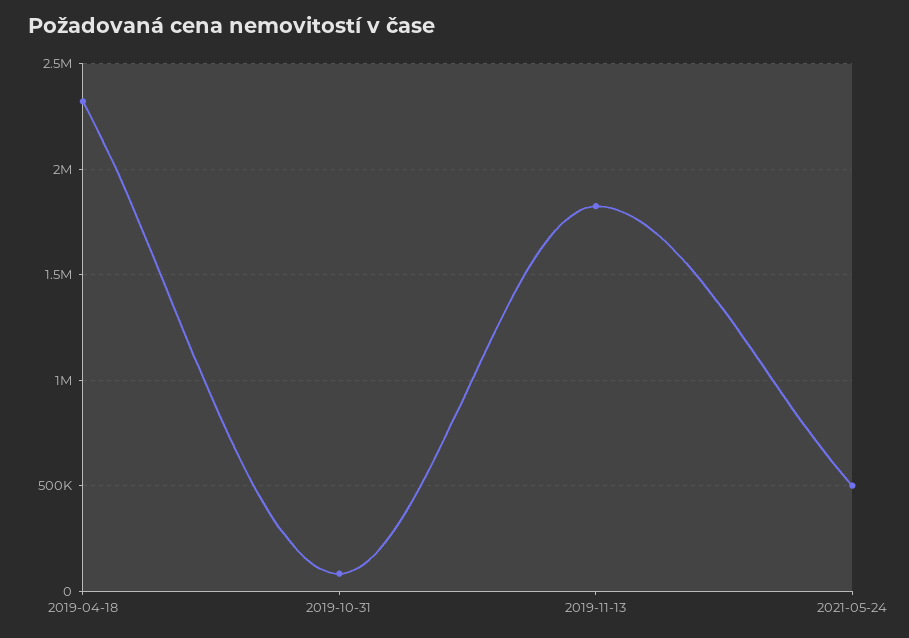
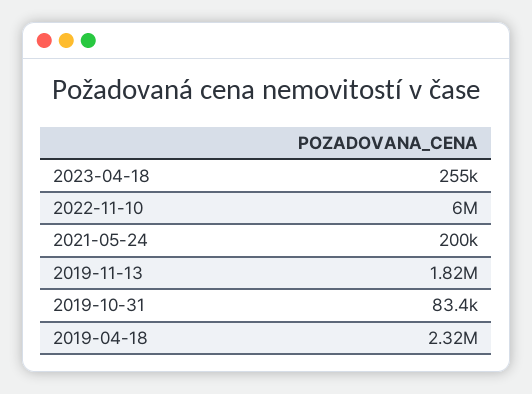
2021-05-24: 500000 -> 200000
2023-04-18: none -> 255000
2022-11-10: none -> 6000000

